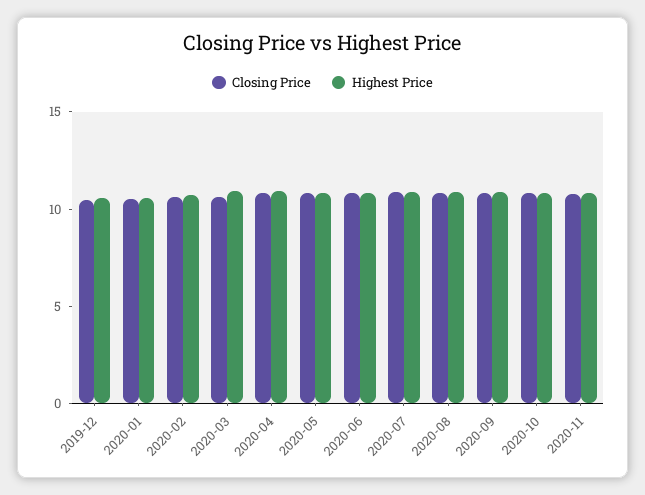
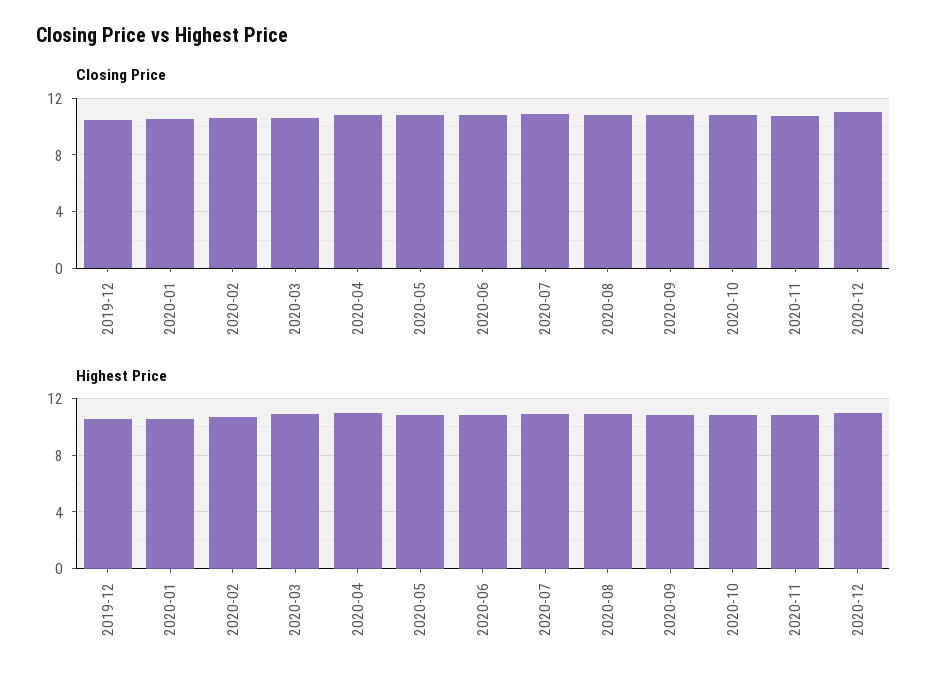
Closing Price, 2020-12: none -> 11
Highest Price, 2020-12: none -> 11

